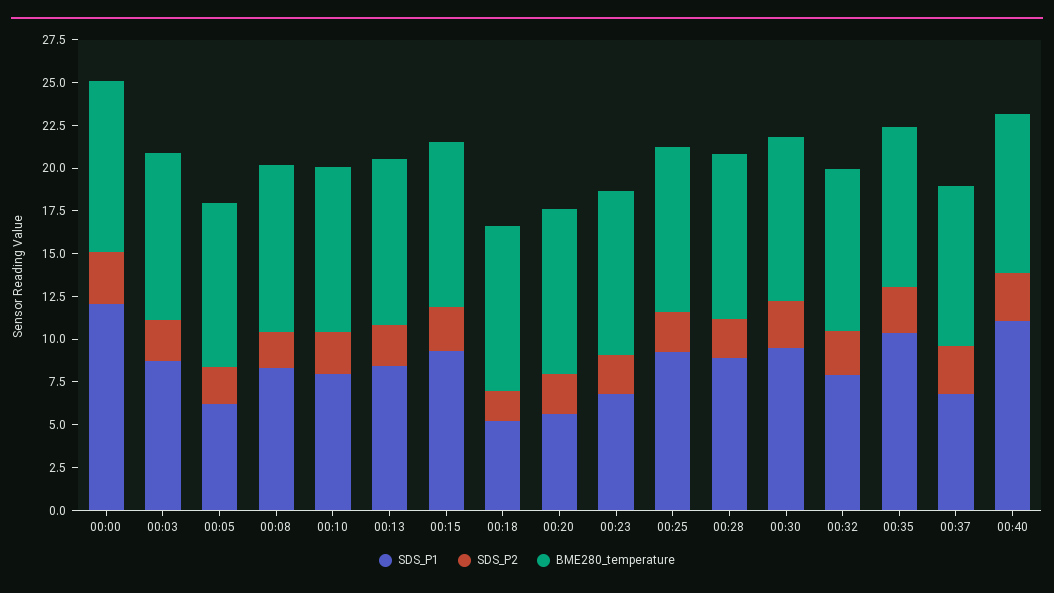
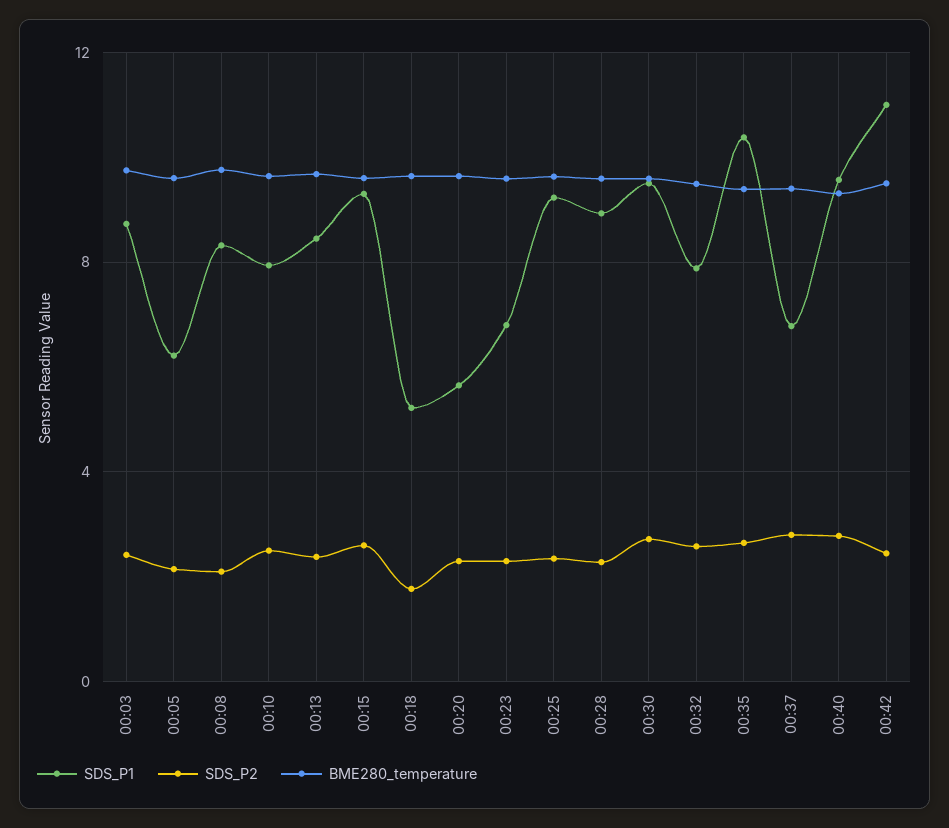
SDS_P1, 00:00: 12 -> none
SDS_P2, 00:00: 3 -> none
BME280_temperature, 00:00: 10 -> none
SDS_P1, 00:40: 11 -> 9.5
SDS_P1, 00:42: none -> 11
SDS_P2, 00:42: none -> 2.5
BME280_temperature, 00:42: none -> 9.5

